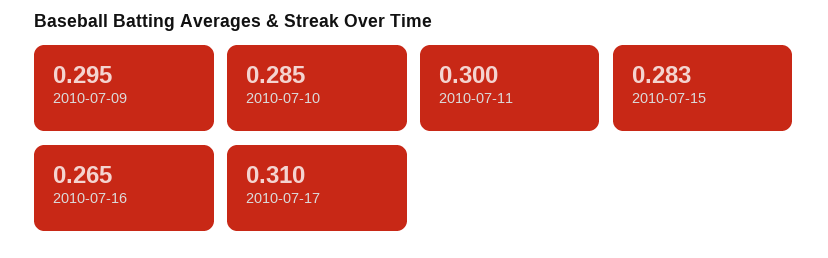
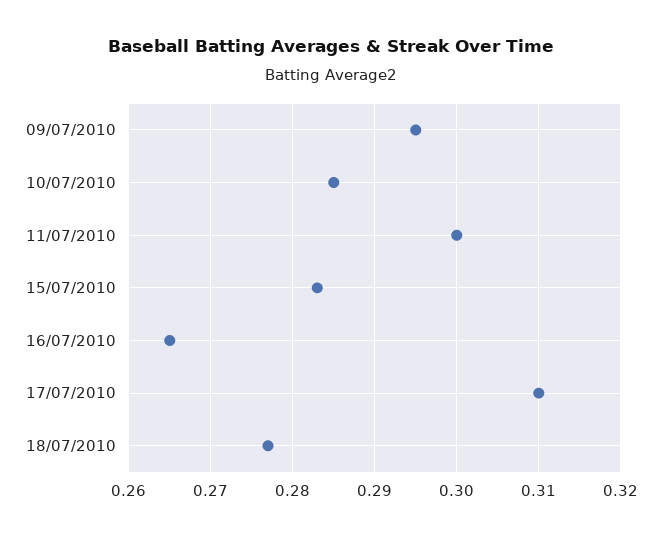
18/07/2010: none -> 0.277

